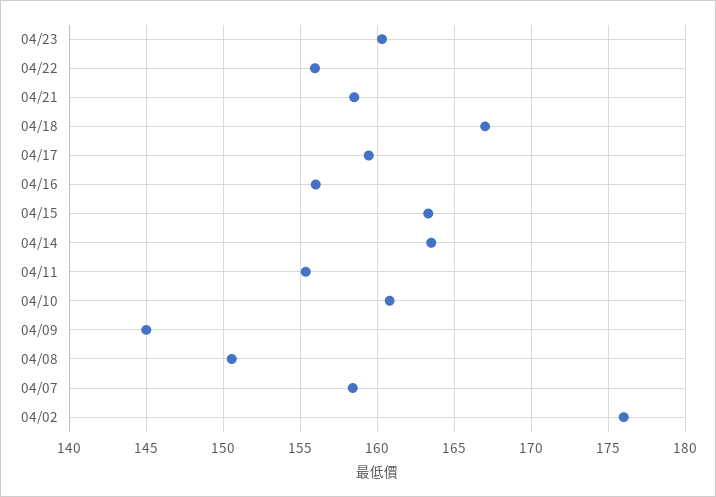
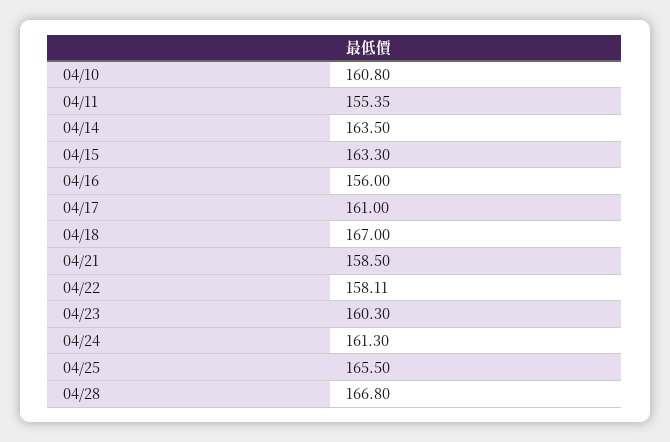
04/22: 156 -> 158.11
04/17: 159.5 -> 161
04/09: 145 -> none
04/08: 150.5 -> none
04/07: 158.5 -> none
04/02: 176 -> none
04/24: none -> 161.3
04/25: none -> 165.5
04/28: none -> 166.8

